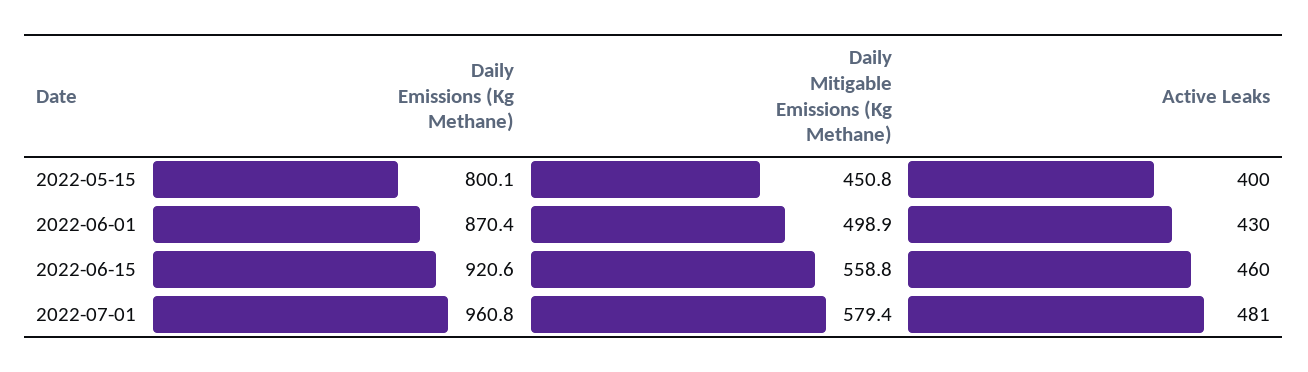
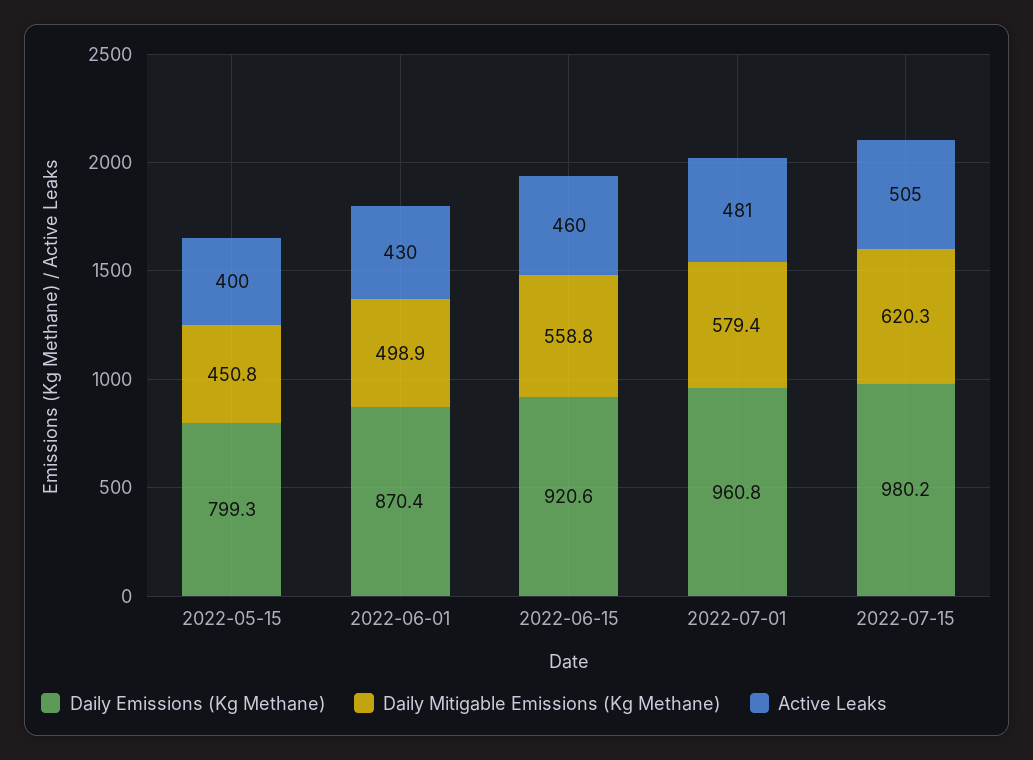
Daily Emissions (Kg Methane), 2022-05-15: 800.1 -> 799.3
Daily Emissions (Kg Methane), 2022-07-15: none -> 980.2
Daily Mitigable Emissions (Kg Methane), 2022-07-15: none -> 620.3
Active Leaks, 2022-07-15: none -> 505

